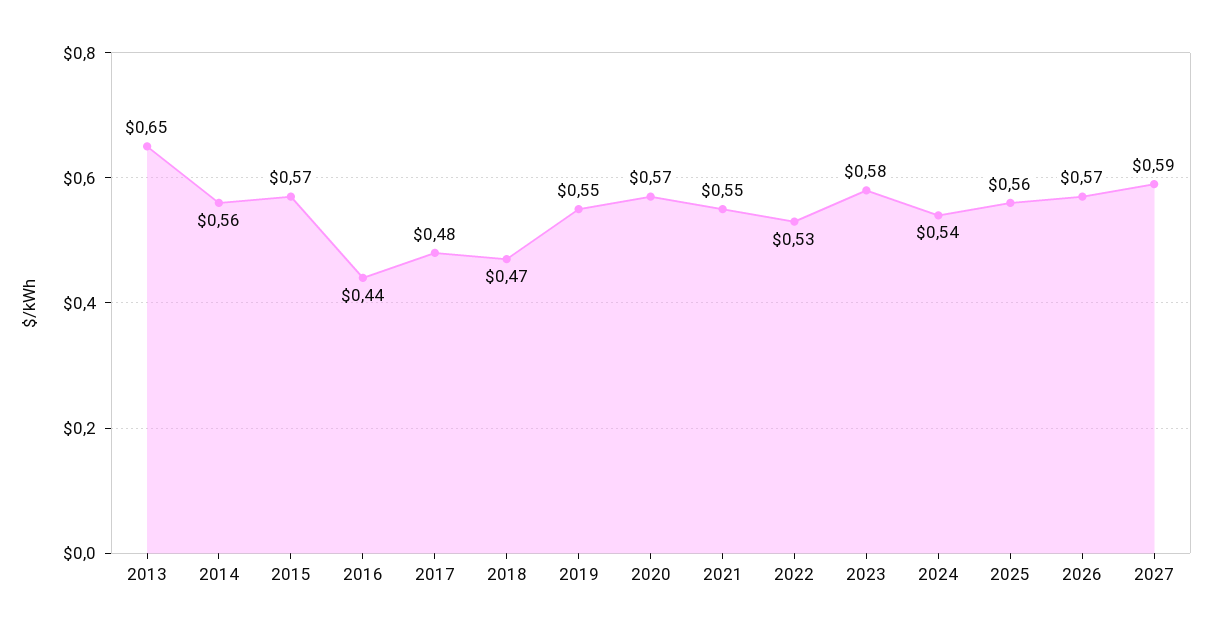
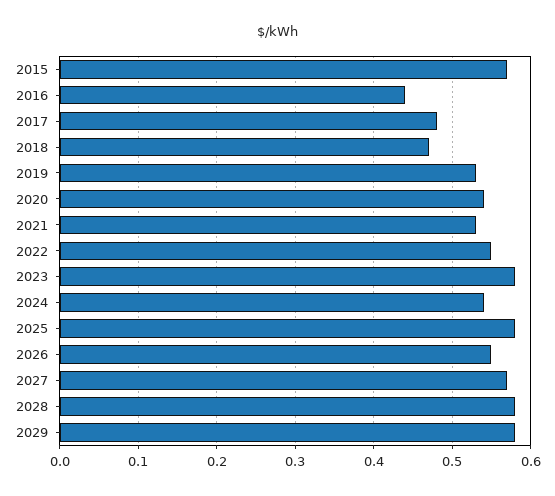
2013: 0.65 -> none
2014: 0.56 -> none
2019: 0.55 -> 0.53
2020: 0.57 -> 0.54
2021: 0.55 -> 0.53
2022: 0.53 -> 0.55
2025: 0.56 -> 0.58
2026: 0.57 -> 0.55
2027: 0.59 -> 0.57
2028: none -> 0.58
2029: none -> 0.58

